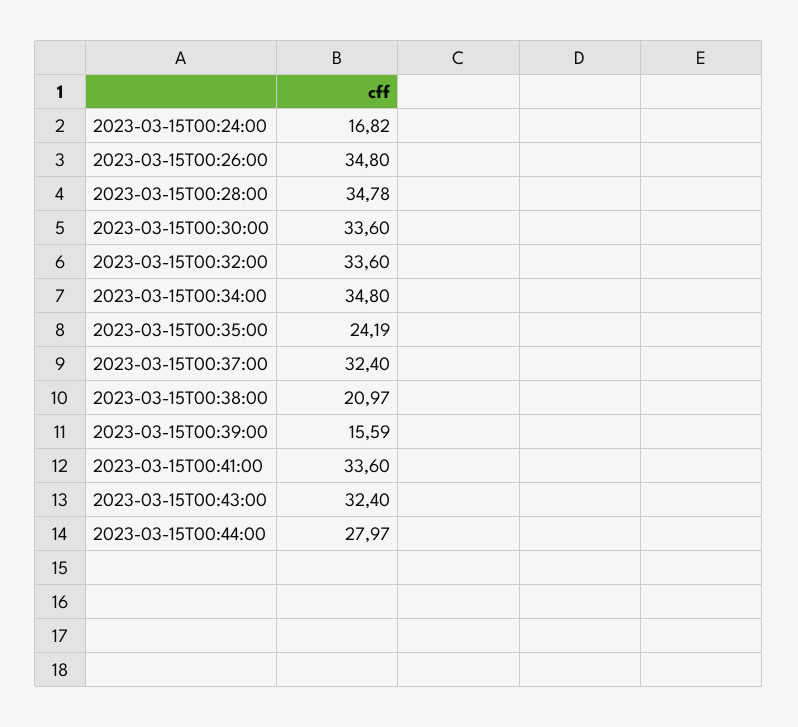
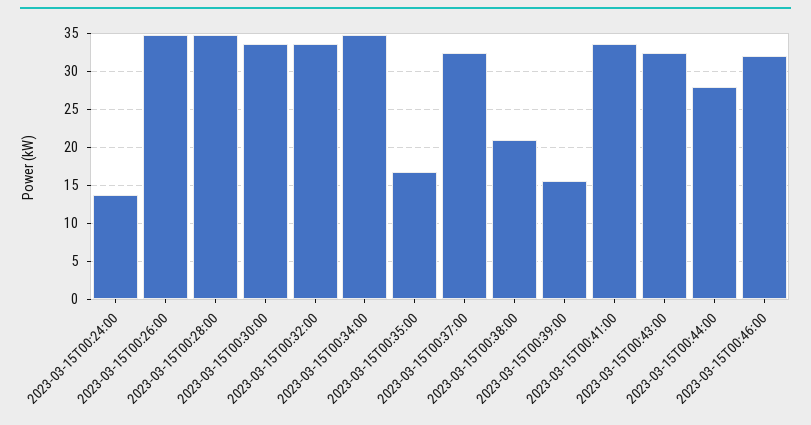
2023-03-15T00:24:00: 16.82 -> 14
2023-03-15T00:35:00: 24.19 -> 17
2023-03-15T00:46:00: none -> 32

